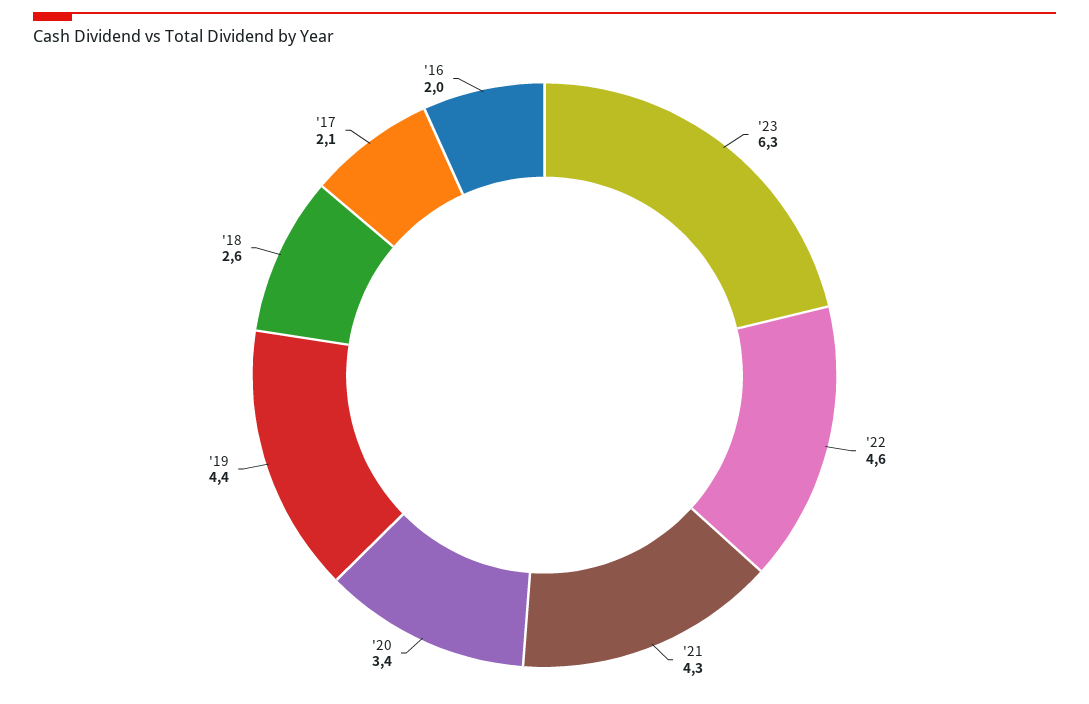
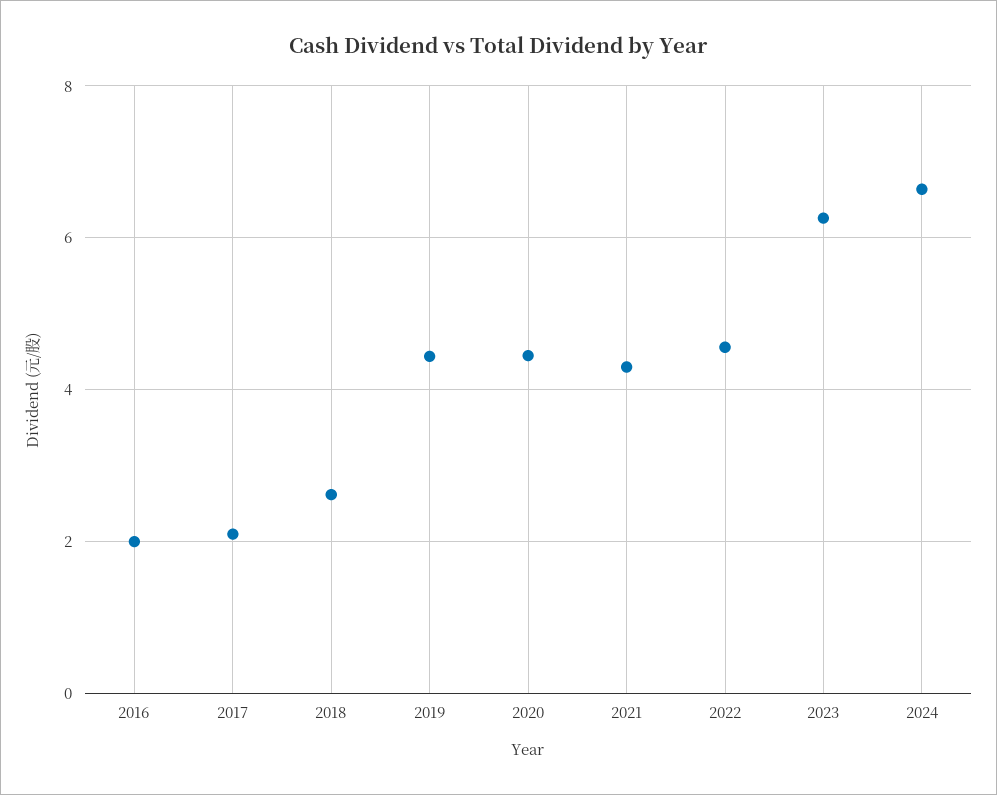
'20: 3.4 -> 4.4
2024: none -> 6.6

